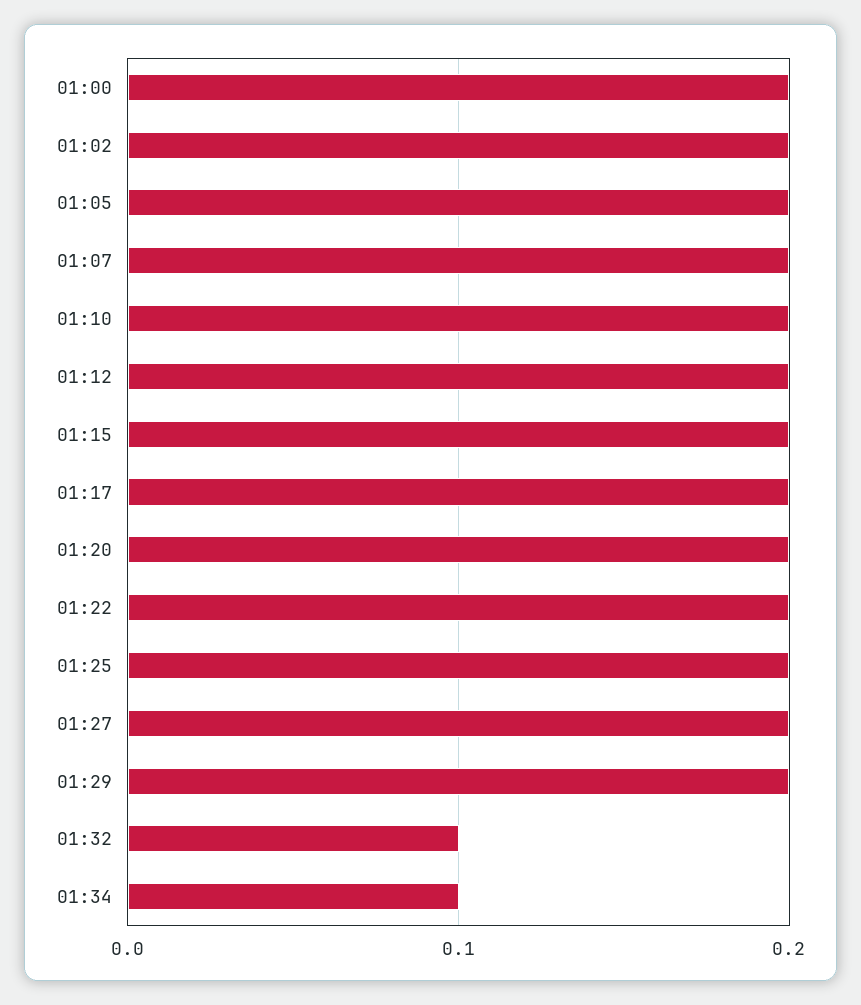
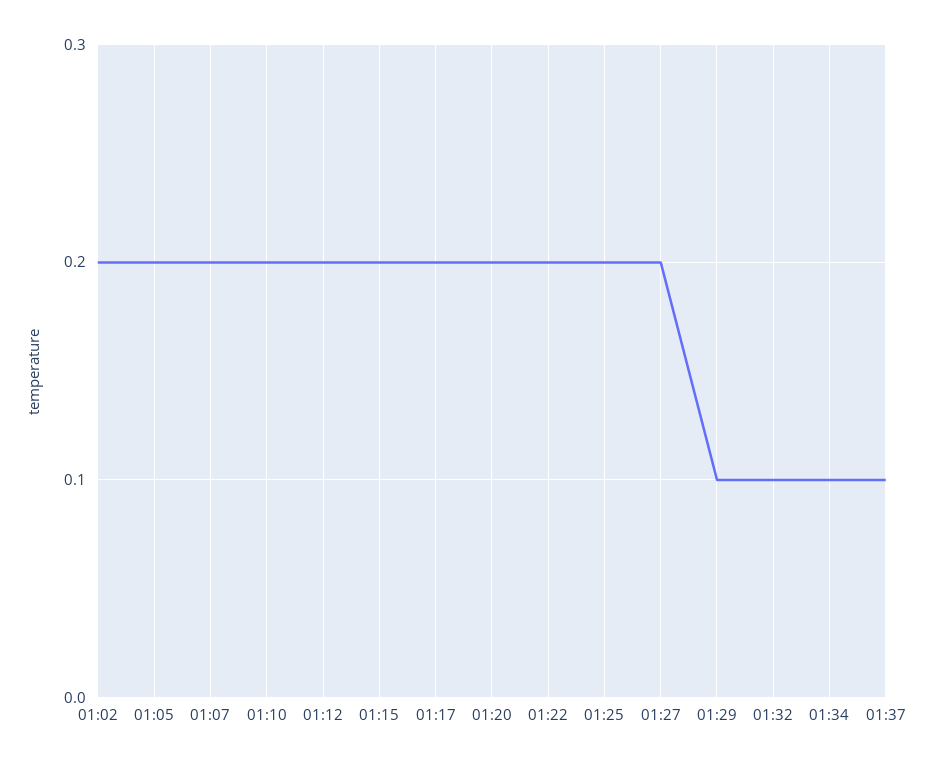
01:00: 0.2 -> none
01:29: 0.2 -> 0.1
01:37: none -> 0.1

